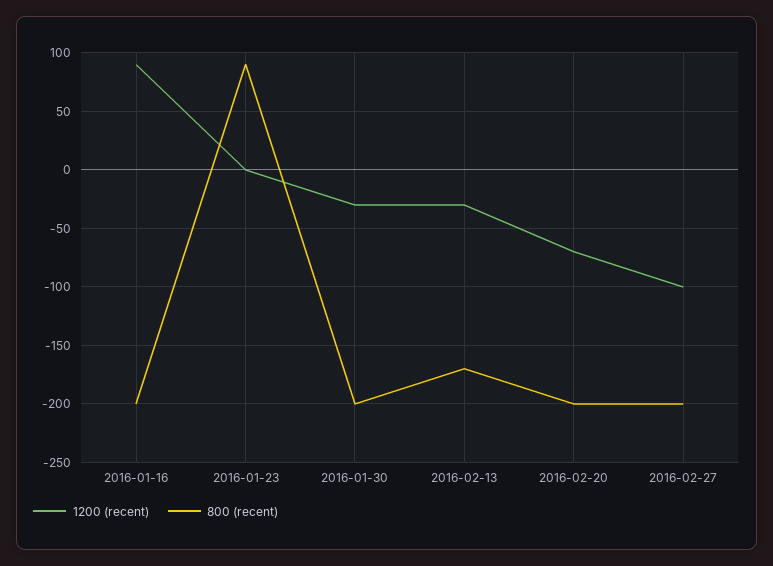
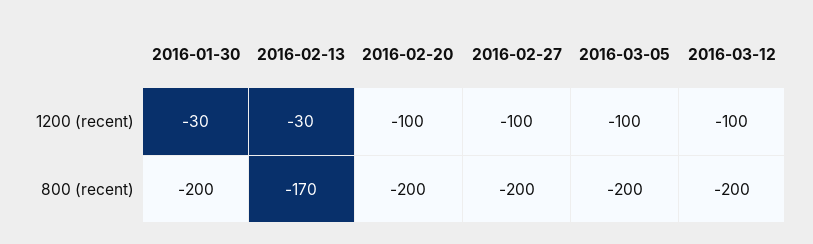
1200 (recent), 2016-01-16: 90 -> none
800 (recent), 2016-01-16: -200 -> none
1200 (recent), 2016-01-23: 0 -> none
800 (recent), 2016-01-23: 90 -> none
1200 (recent), 2016-02-20: -70 -> -100
1200 (recent), 2016-03-05: none -> -100
1200 (recent), 2016-03-12: none -> -100
800 (recent), 2016-03-05: none -> -200
800 (recent), 2016-03-12: none -> -200

